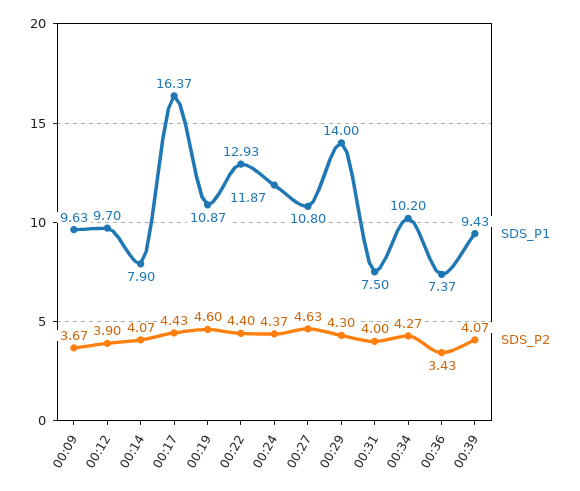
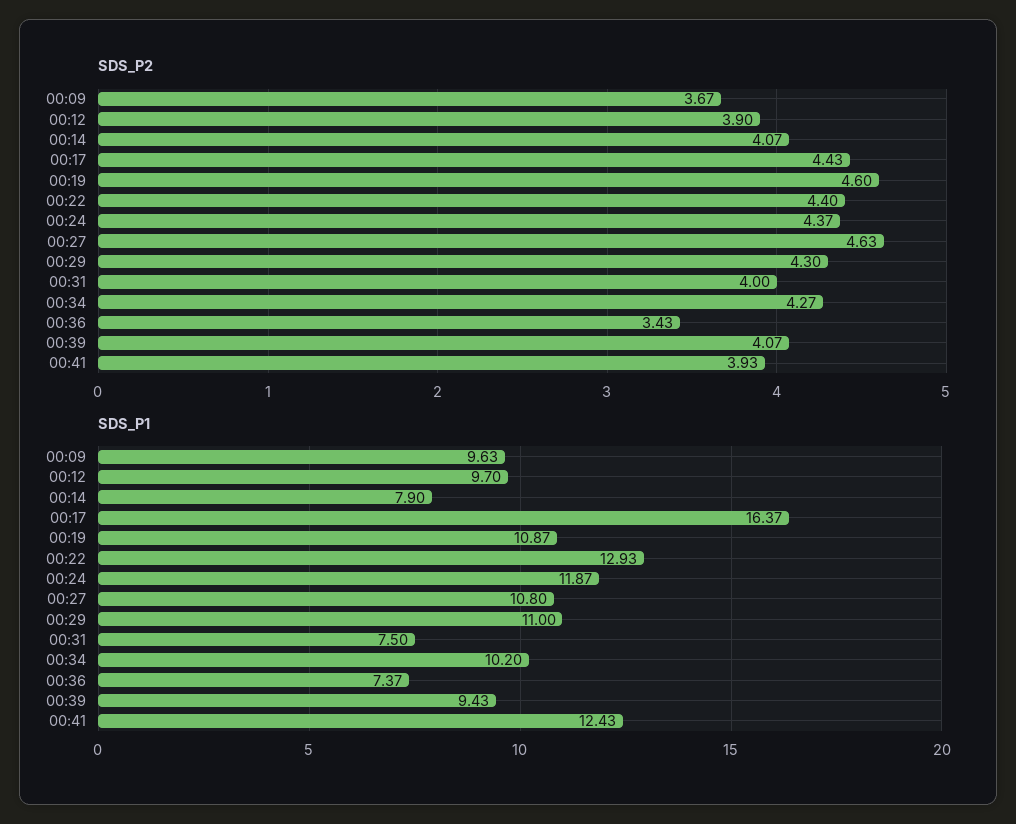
SDS_P1, 00:29: 14 -> 11
SDS_P2, 00:41: none -> 3.93
SDS_P1, 00:41: none -> 12.43

